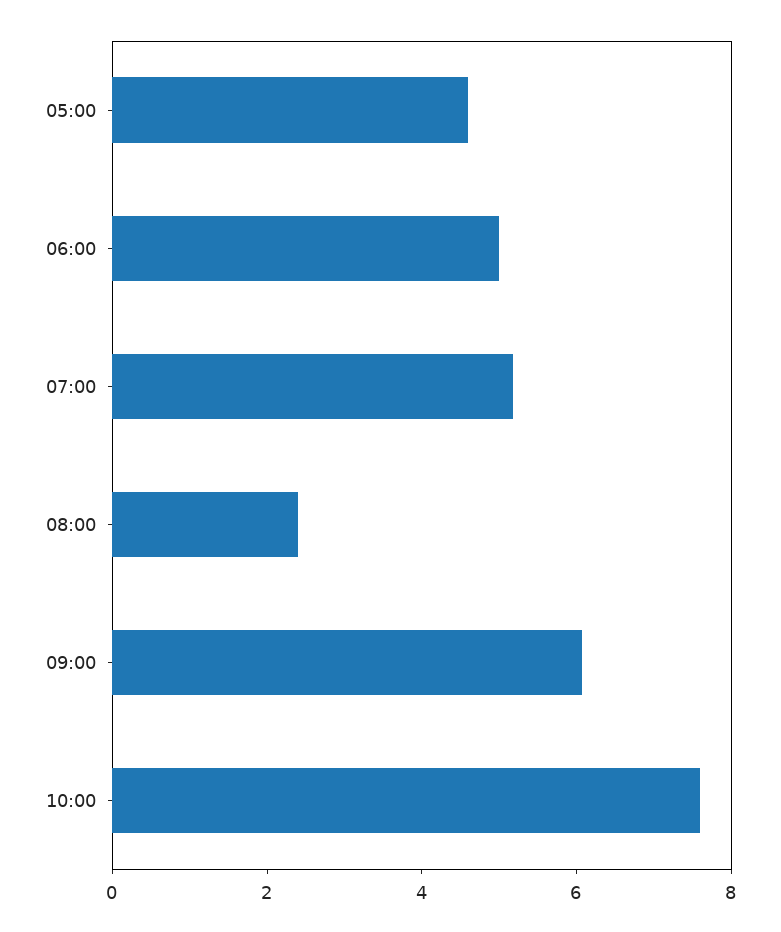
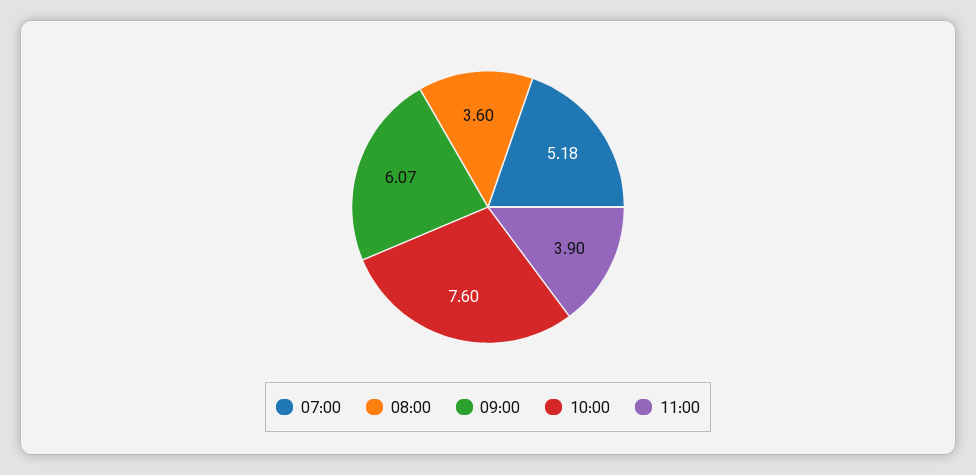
05:00: 4.5 -> none
06:00: 5 -> none
08:00: 2.5 -> 3.6
11:00: none -> 3.9

